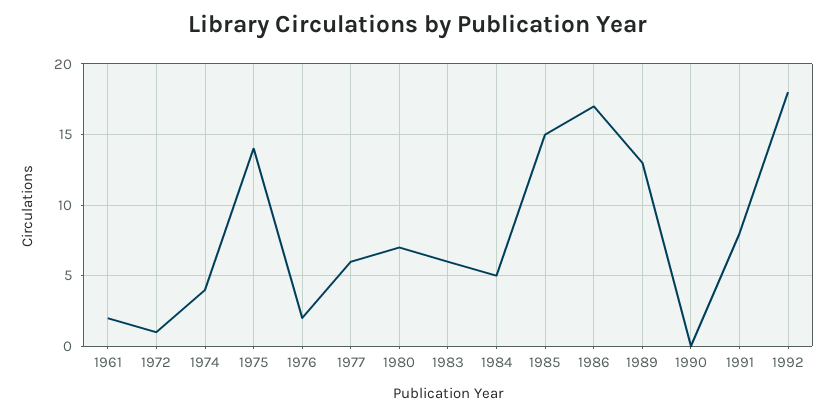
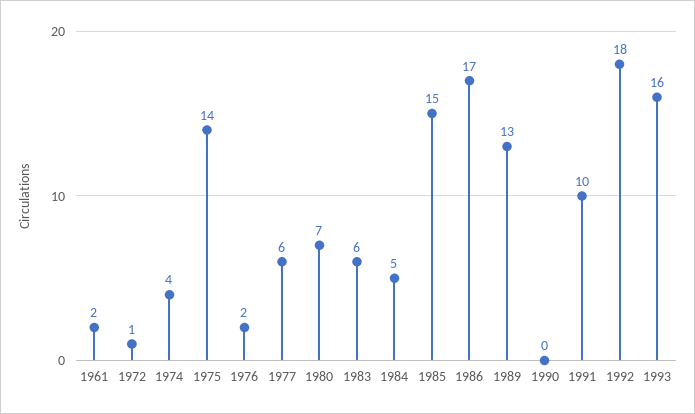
1991: 8 -> 10
1993: none -> 16

